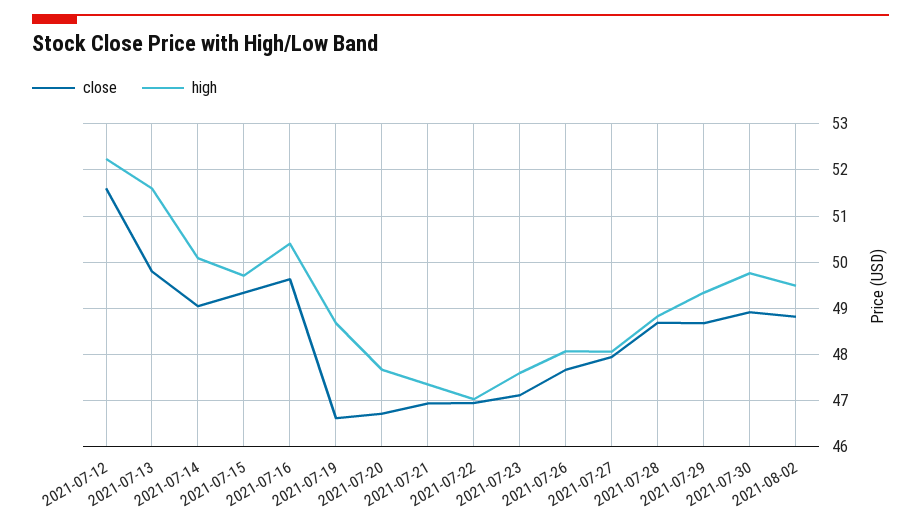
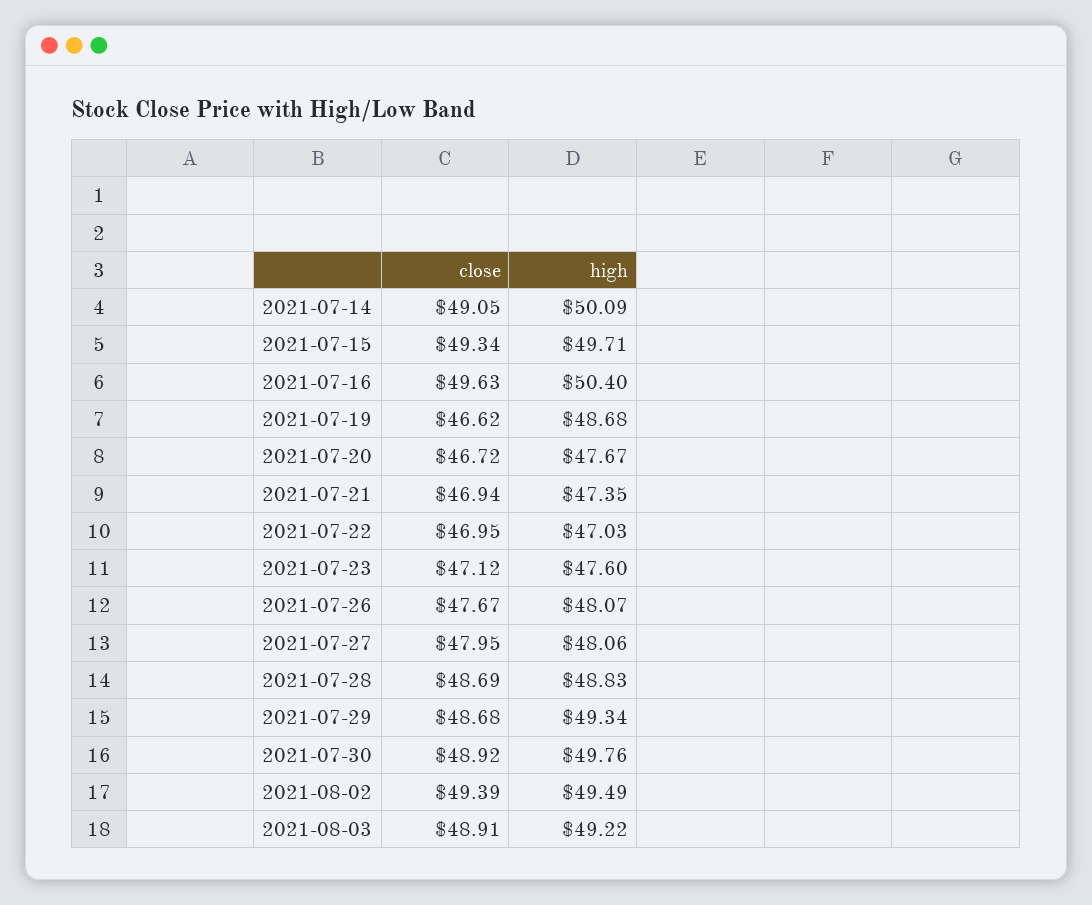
close, 2021-07-12: 51.6 -> none
high, 2021-07-12: 52.2 -> none
close, 2021-07-13: 49.8 -> none
high, 2021-07-13: 51.6 -> none
close, 2021-08-02: 48.8 -> 49.39
close, 2021-08-03: none -> 48.91
high, 2021-08-03: none -> 49.22

